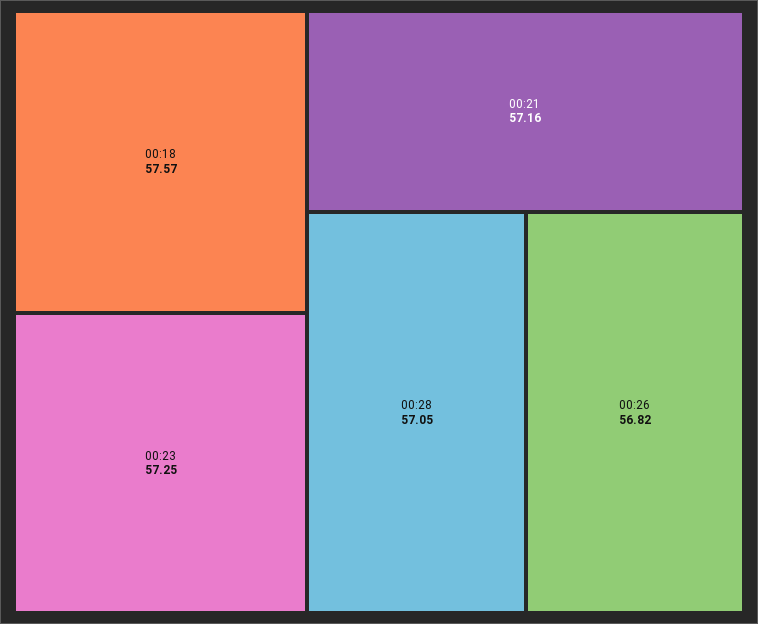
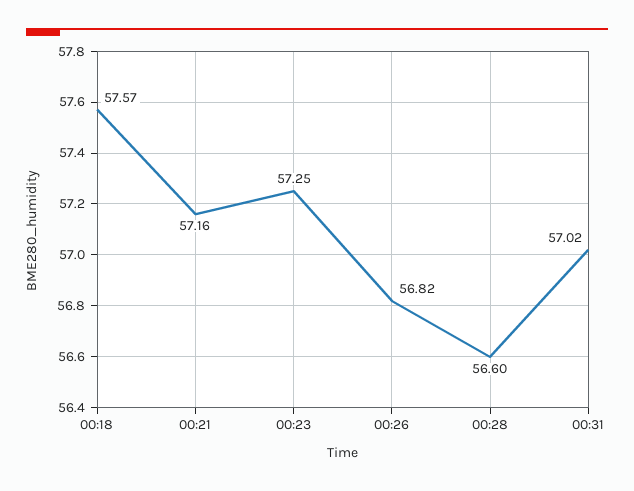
00:28: 57.05 -> 56.6
00:31: none -> 57.02

